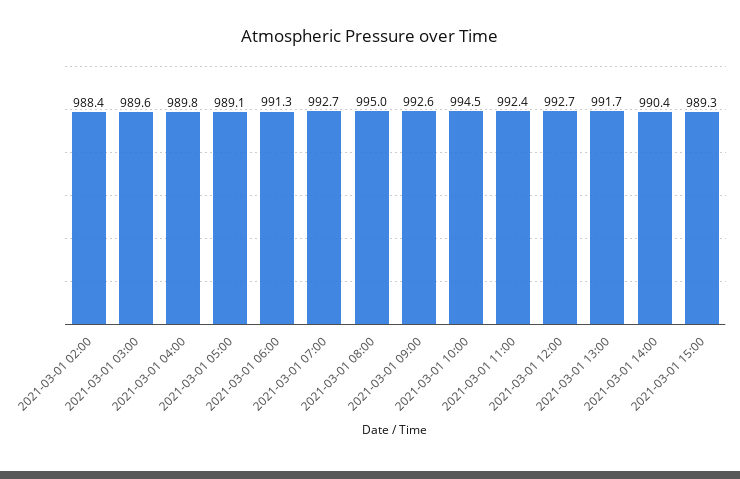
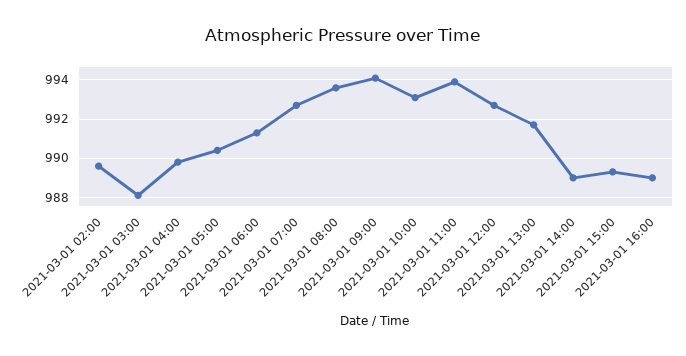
2021-03-01 02:00: 988.4 -> 989.5
2021-03-01 03:00: 989.6 -> 988
2021-03-01 05:00: 989.1 -> 990.5
2021-03-01 08:00: 995 -> 993.5
2021-03-01 09:00: 992.6 -> 994
2021-03-01 10:00: 994.5 -> 993
2021-03-01 11:00: 992.4 -> 994
2021-03-01 14:00: 990.4 -> 989
2021-03-01 16:00: none -> 989

